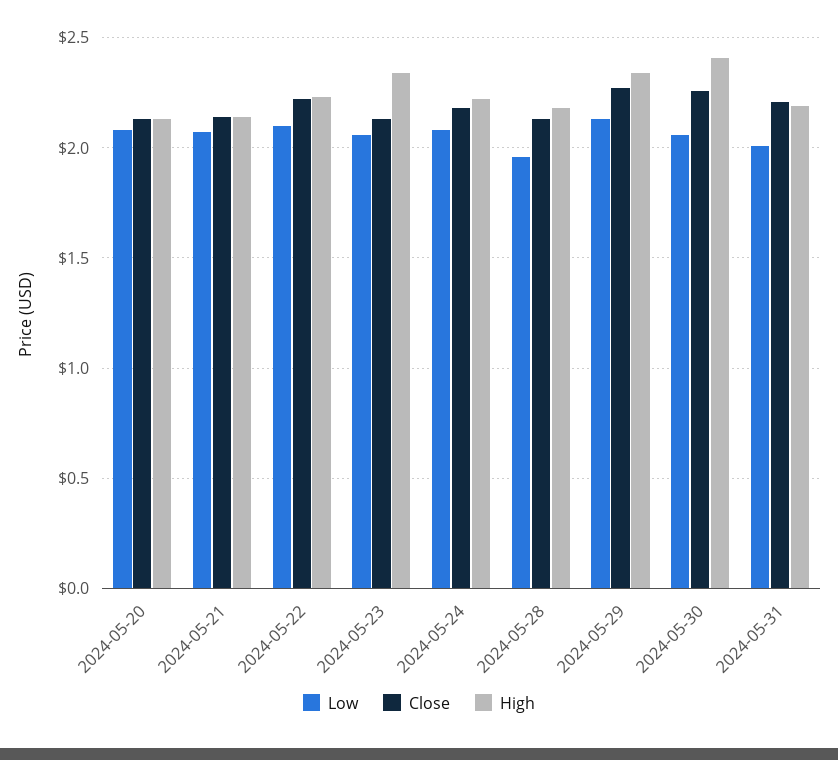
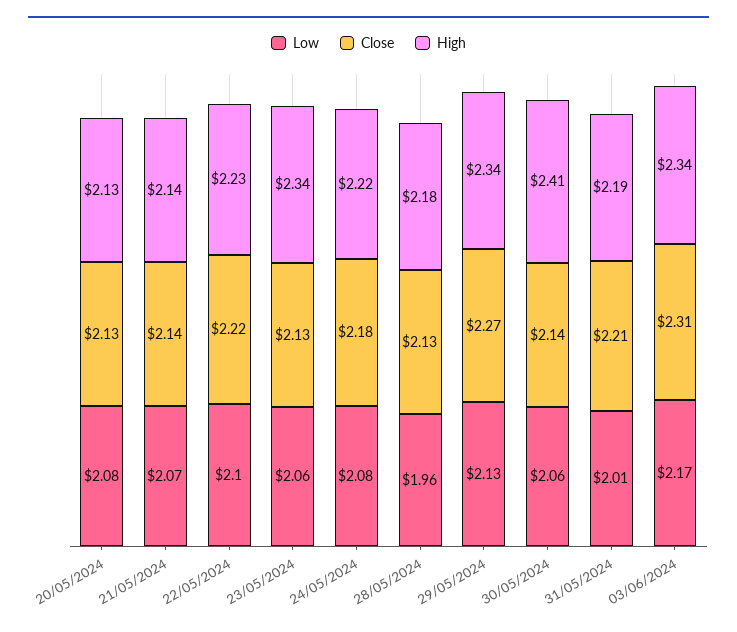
Close, 2024-05-30: 2.25 -> 2.14
Low, 03/06/2024: none -> 2.17
Close, 03/06/2024: none -> 2.31
High, 03/06/2024: none -> 2.34

